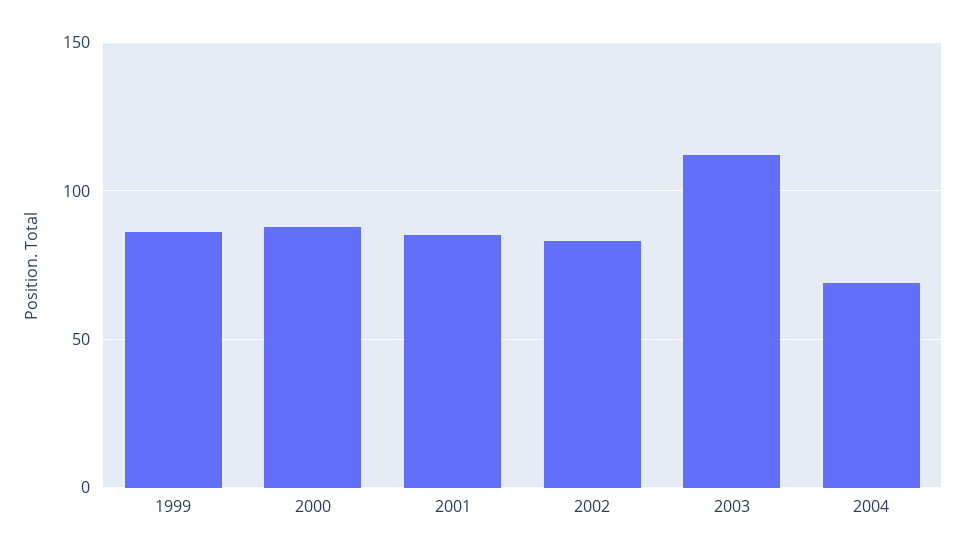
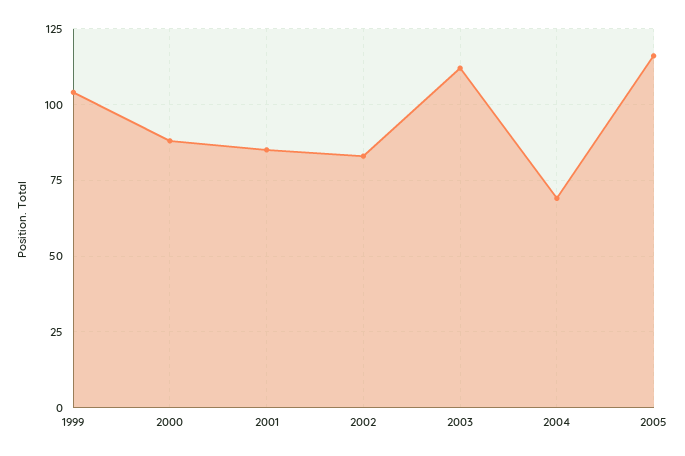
1999: 85 -> 105
2005: none -> 115

